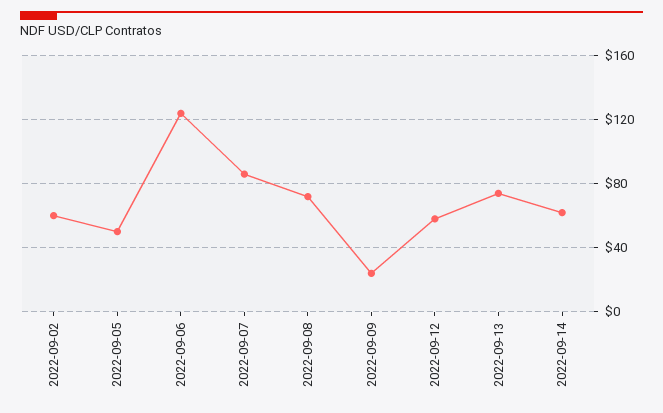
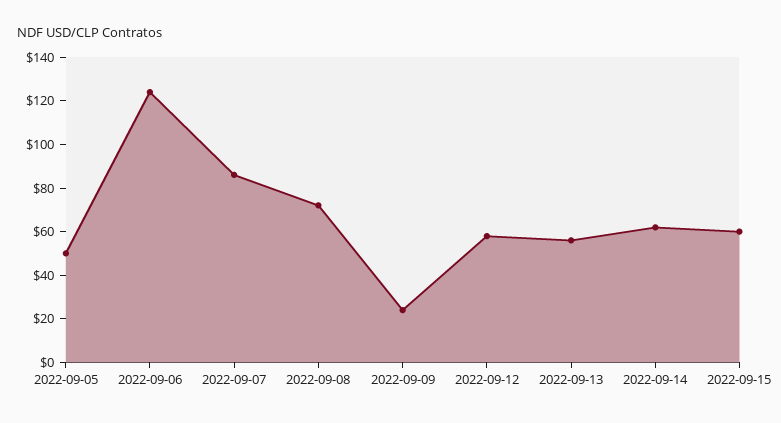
2022-09-02: 60 -> none
2022-09-13: 75 -> 55
2022-09-15: none -> 60

